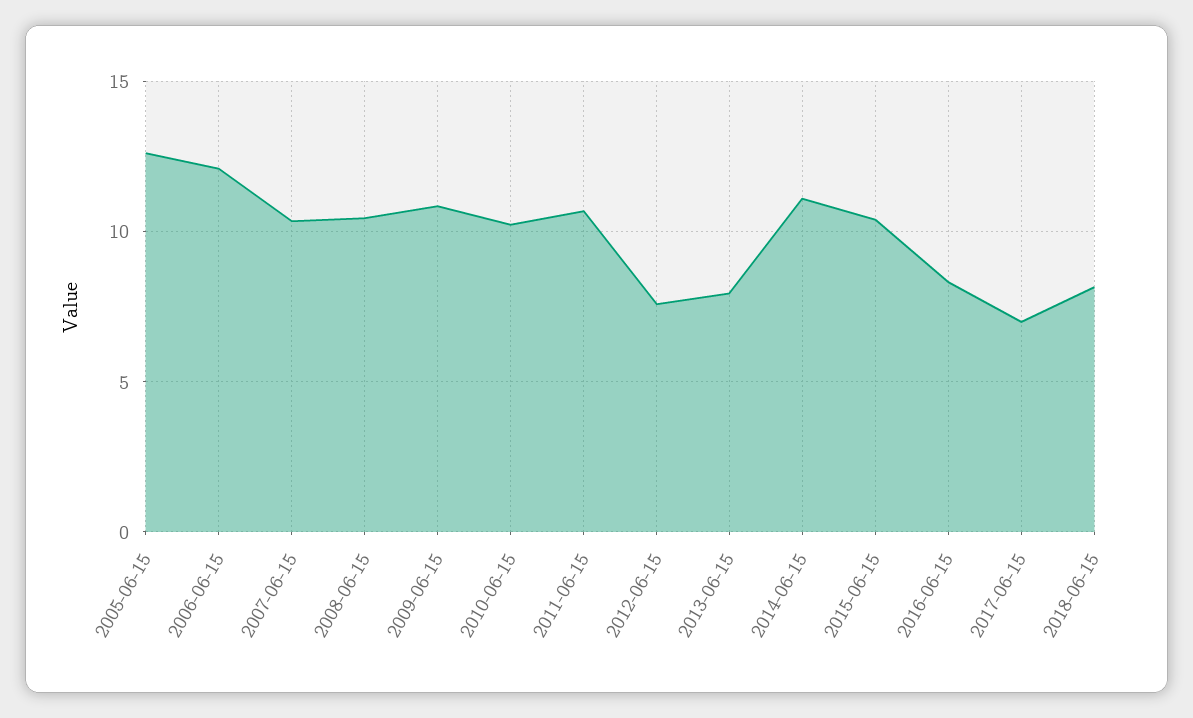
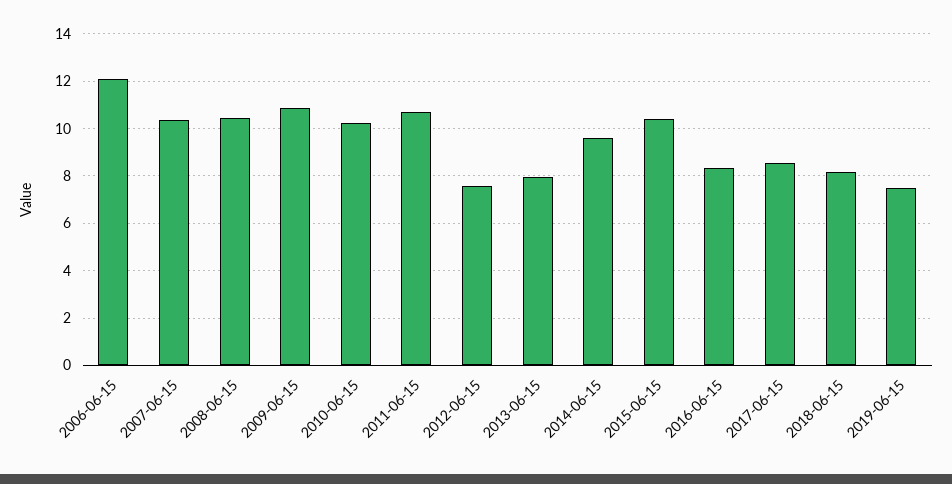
2005-06-15: 12.5 -> none
2014-06-15: 11 -> 9.5
2017-06-15: 7 -> 8.5
2019-06-15: none -> 7.5

